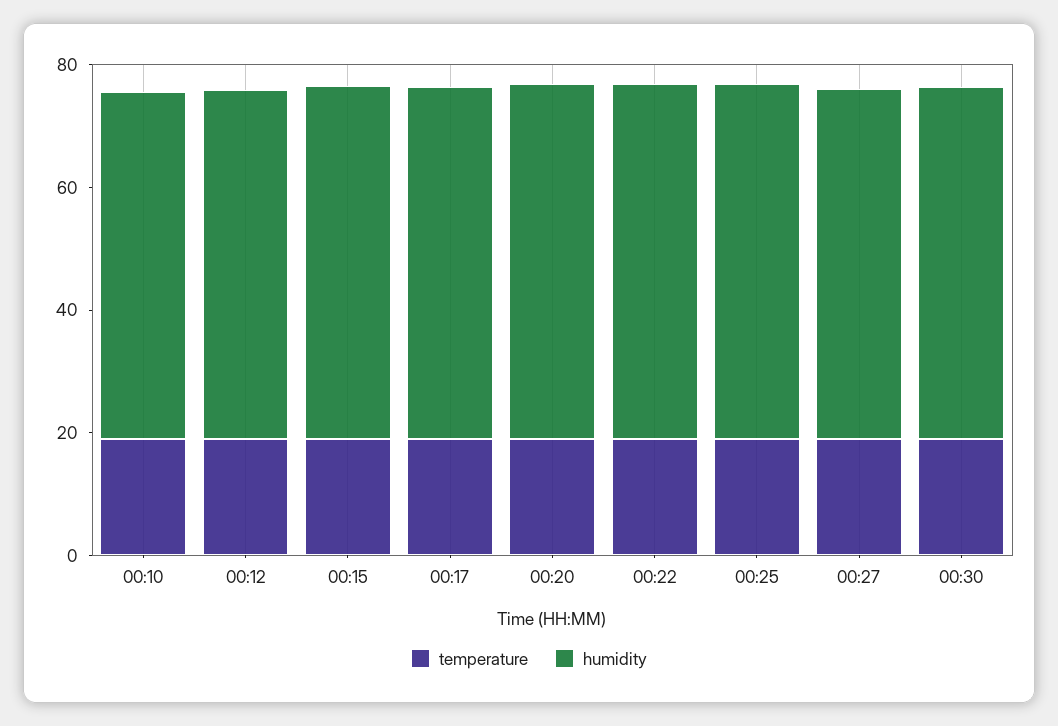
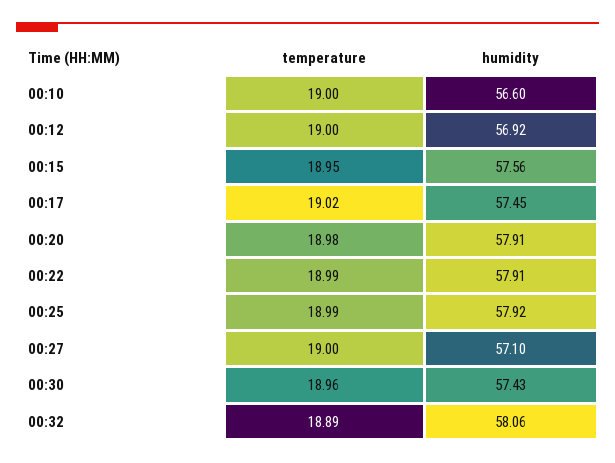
temperature, 00:32: none -> 18.89
humidity, 00:32: none -> 58.06

